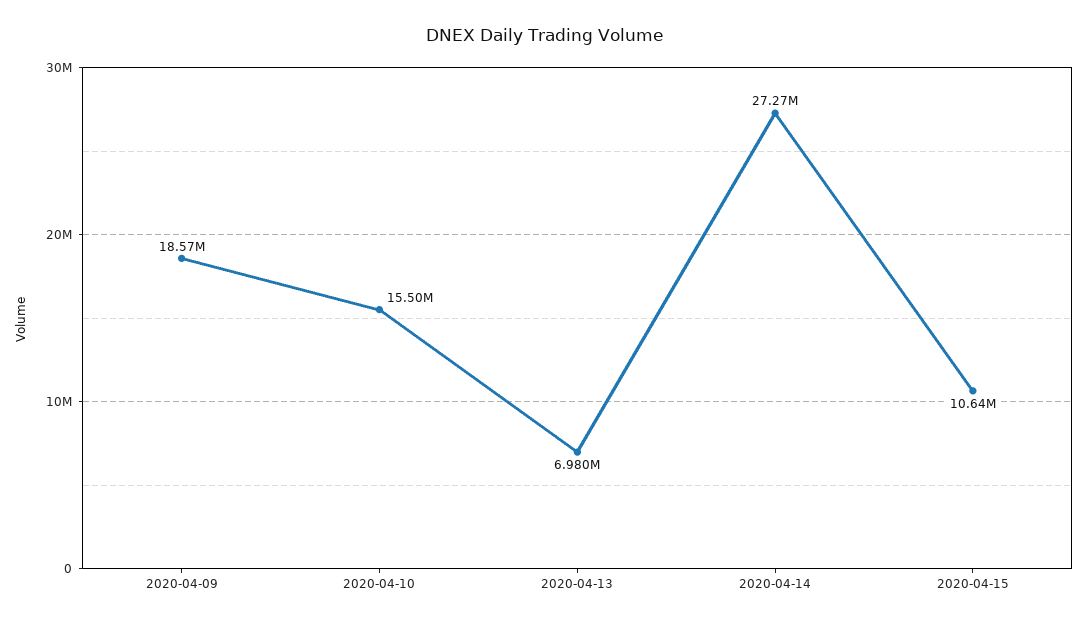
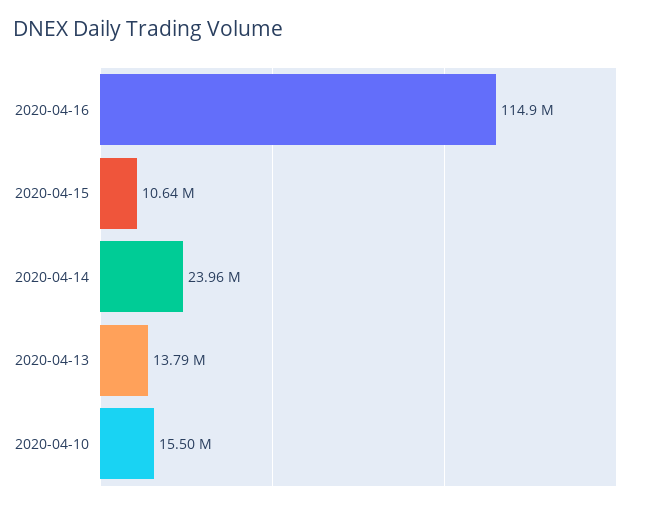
2020-04-09: 18570000 -> none
2020-04-13: 6980000 -> 13790000
2020-04-14: 27270000 -> 23960000
2020-04-16: none -> 114900000

